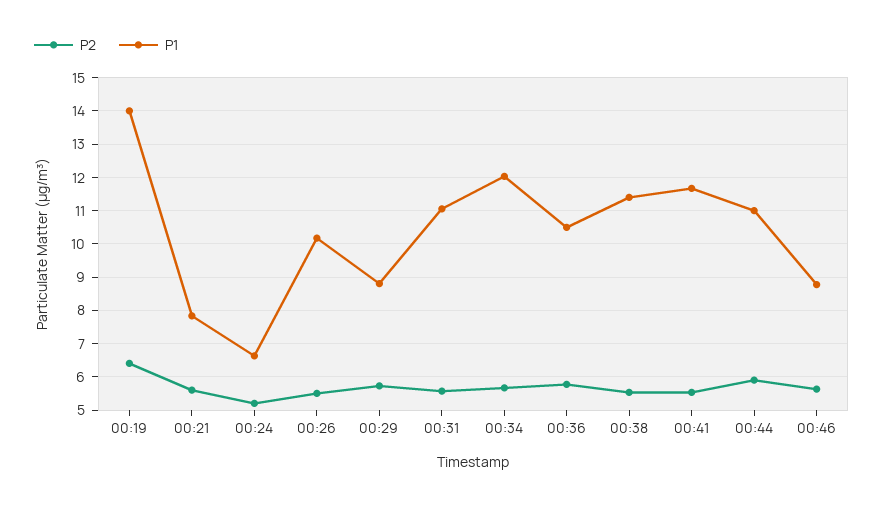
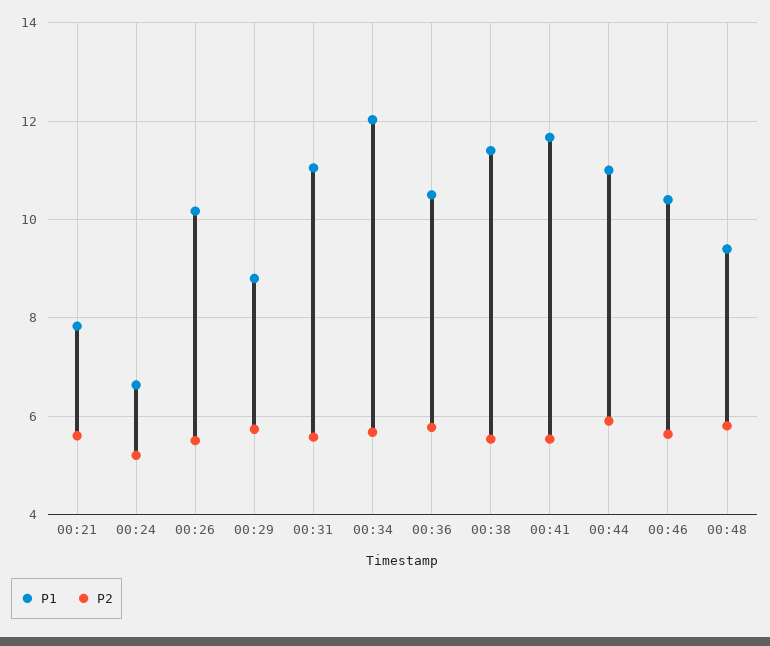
P2, 00:19: 6.4 -> none
P1, 00:19: 14 -> none
P1, 00:46: 8.8 -> 10.4
P1, 00:48: none -> 9.4
P2, 00:48: none -> 5.8

